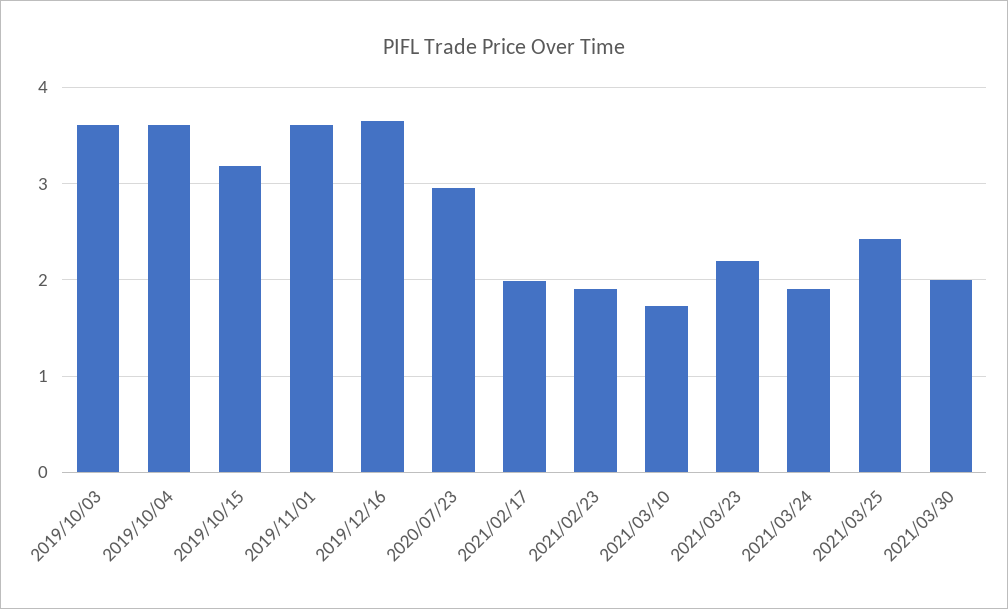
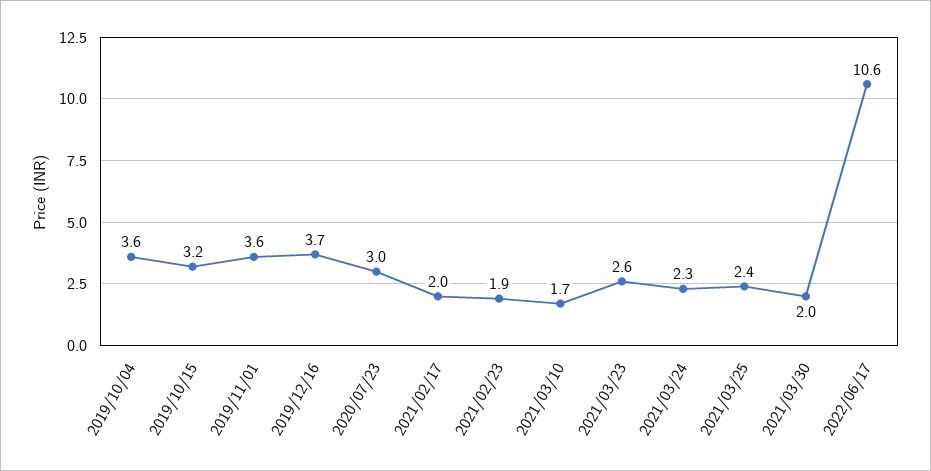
2019/10/03: 3.6 -> none
2021/03/23: 2.2 -> 2.6
2021/03/24: 1.9 -> 2.3
2022/06/17: none -> 10.6

